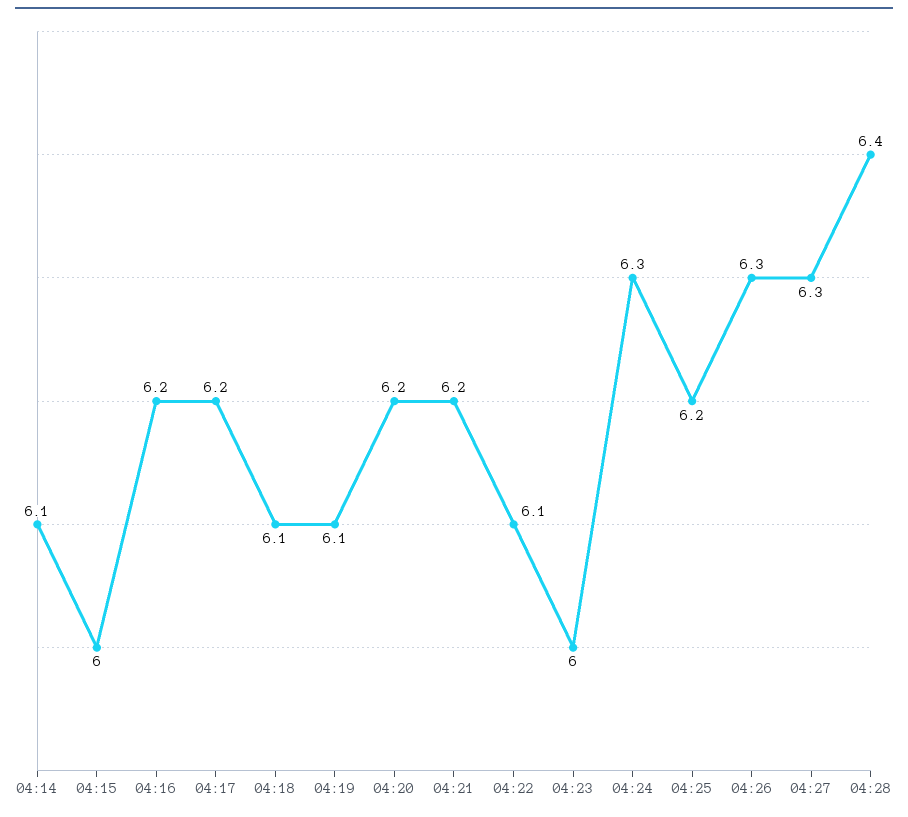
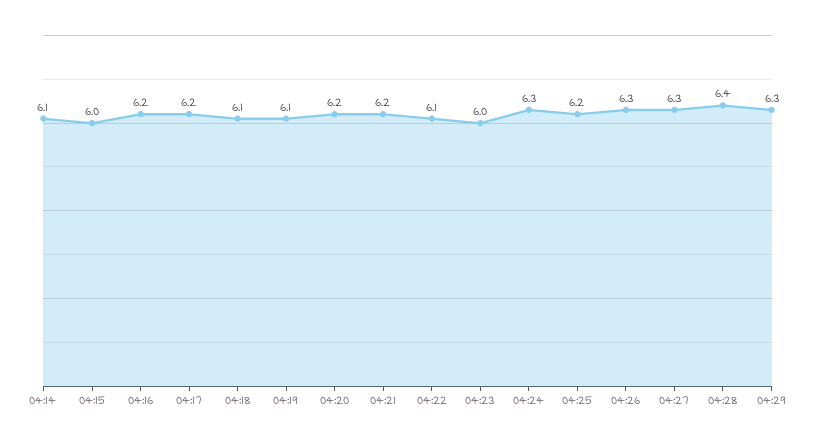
04:29: none -> 6.3

